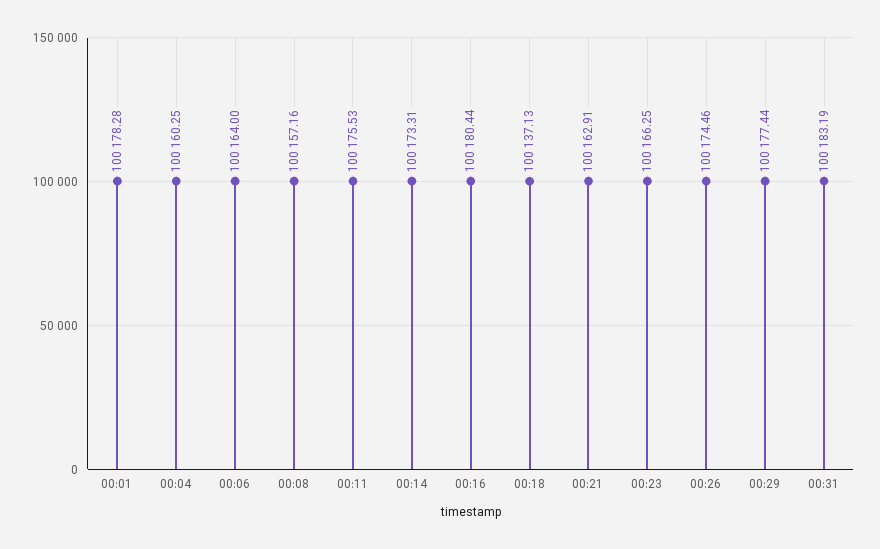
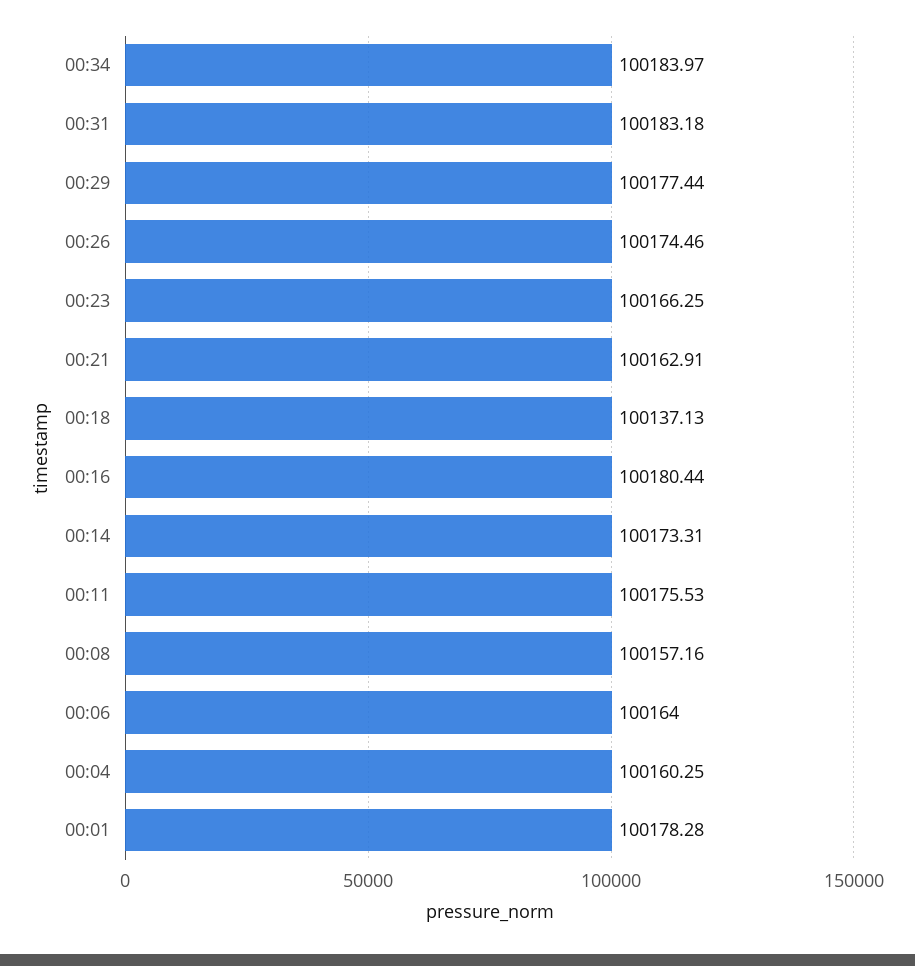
00:31: 100183.19 -> 100183.18
00:34: none -> 100183.97

